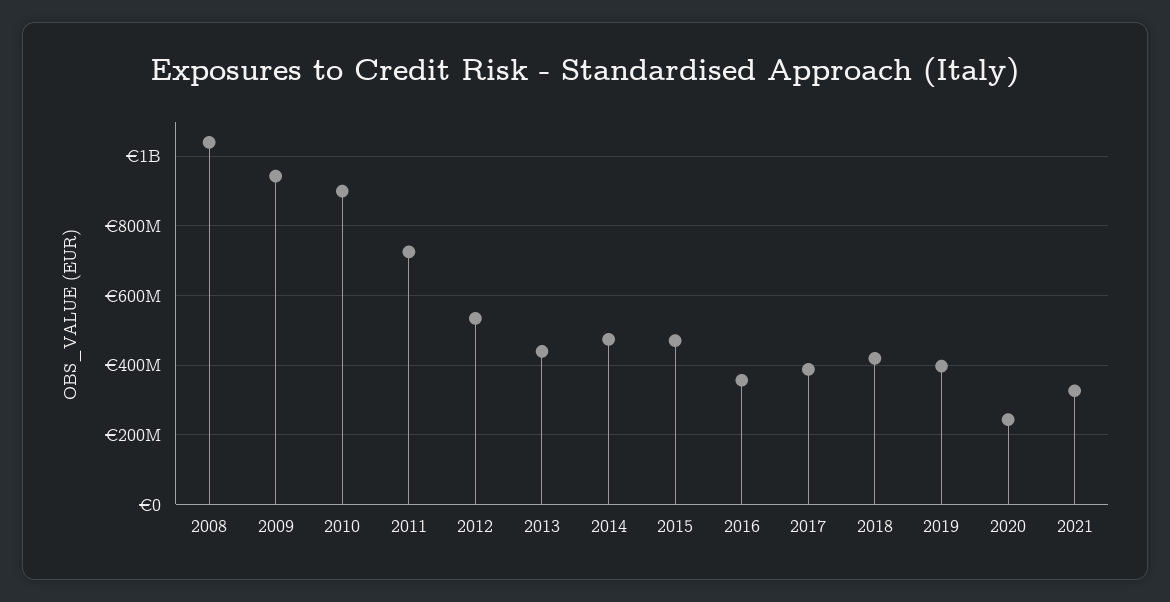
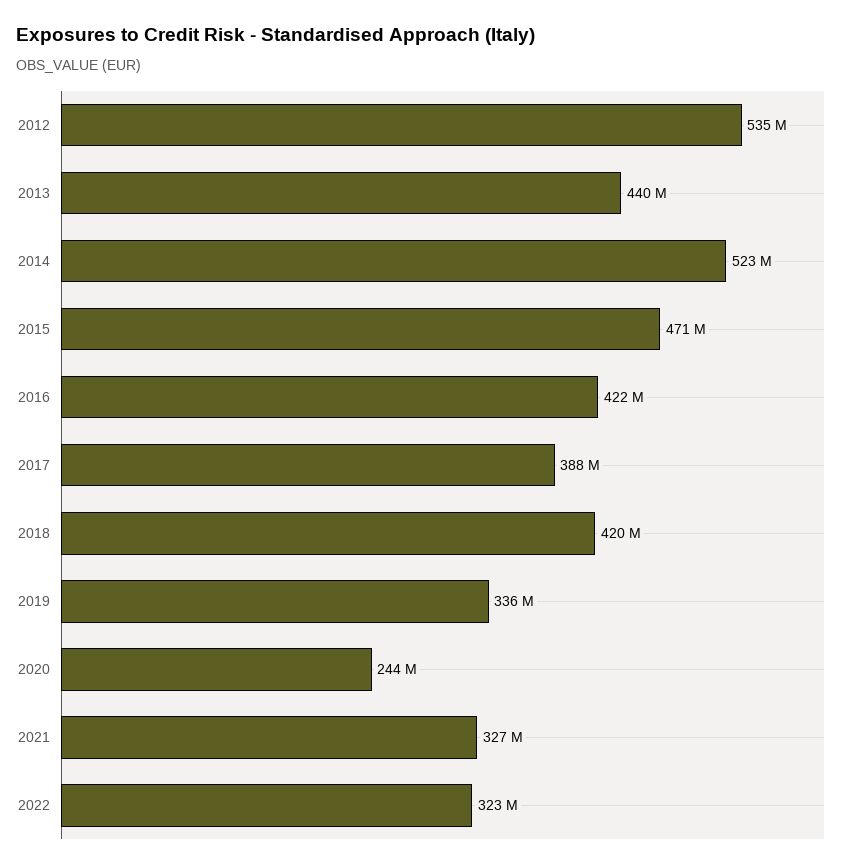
2008: 1040000000 -> none
2009: 940000000 -> none
2010: 900000000 -> none
2011: 720000000 -> none
2014: 480000000 -> 523000000
2016: 360000000 -> 422000000
2019: 400000000 -> 336000000
2022: none -> 323000000

